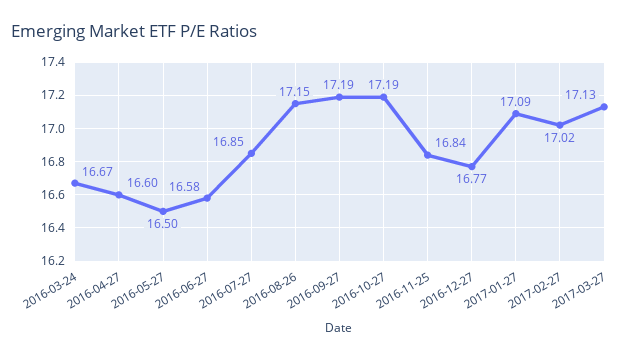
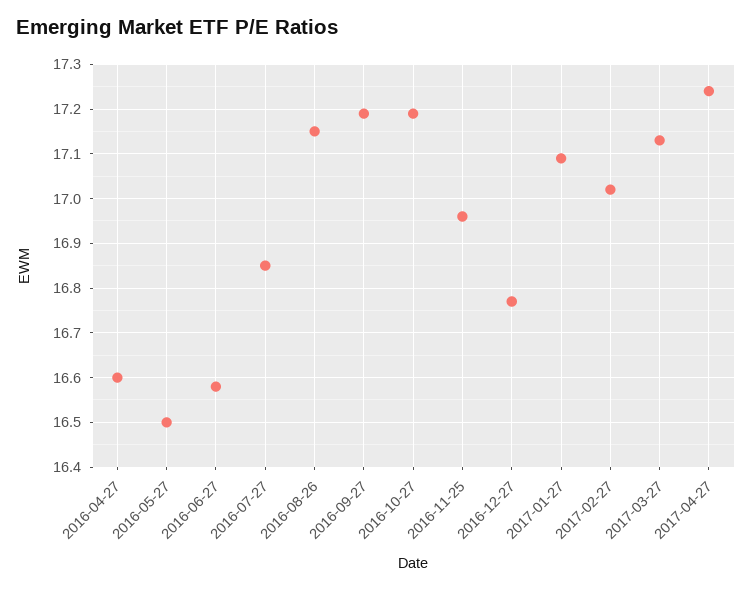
2016-03-24: 16.67 -> none
2016-11-25: 16.84 -> 16.95
2017-04-27: none -> 17.25

